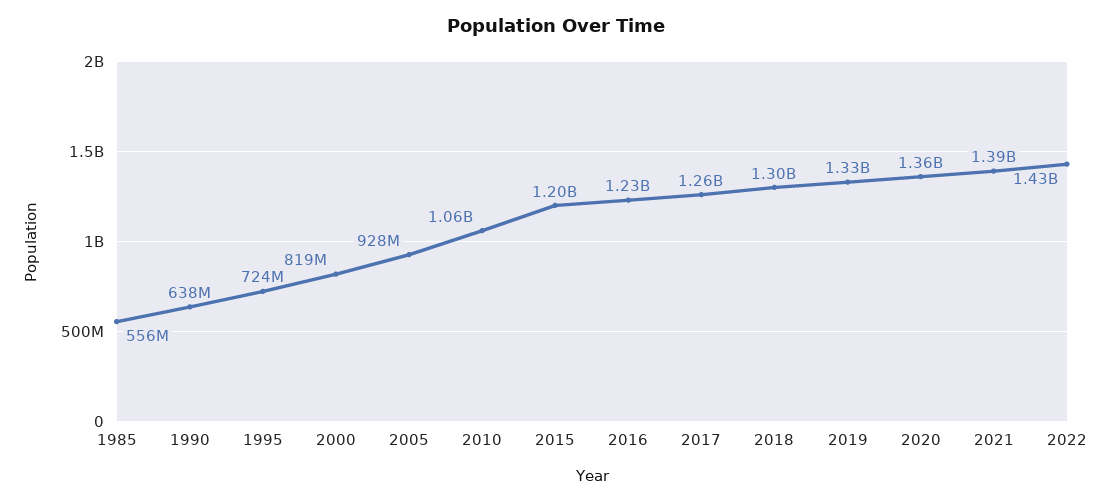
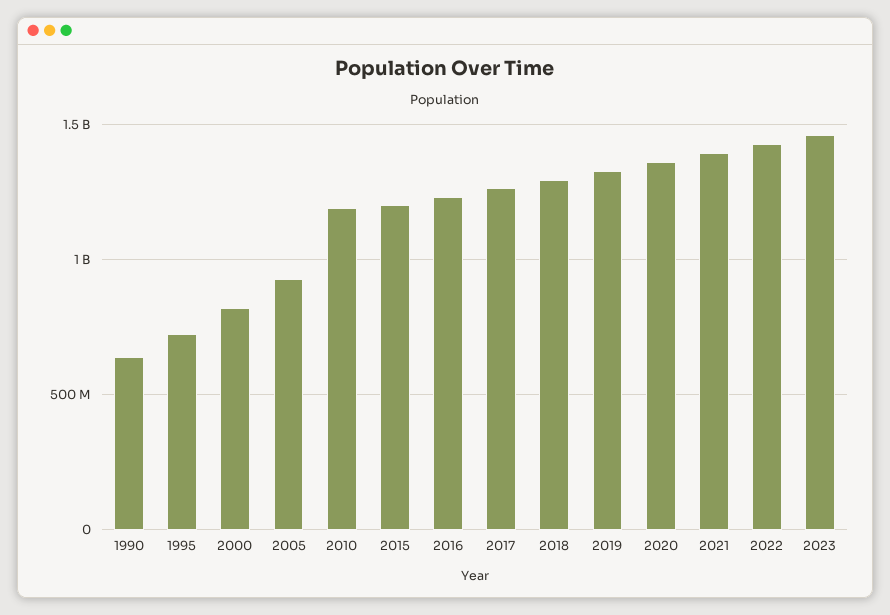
1985: 556000000 -> none
2010: 1060000000 -> 1200000000
2023: none -> 1450000000

